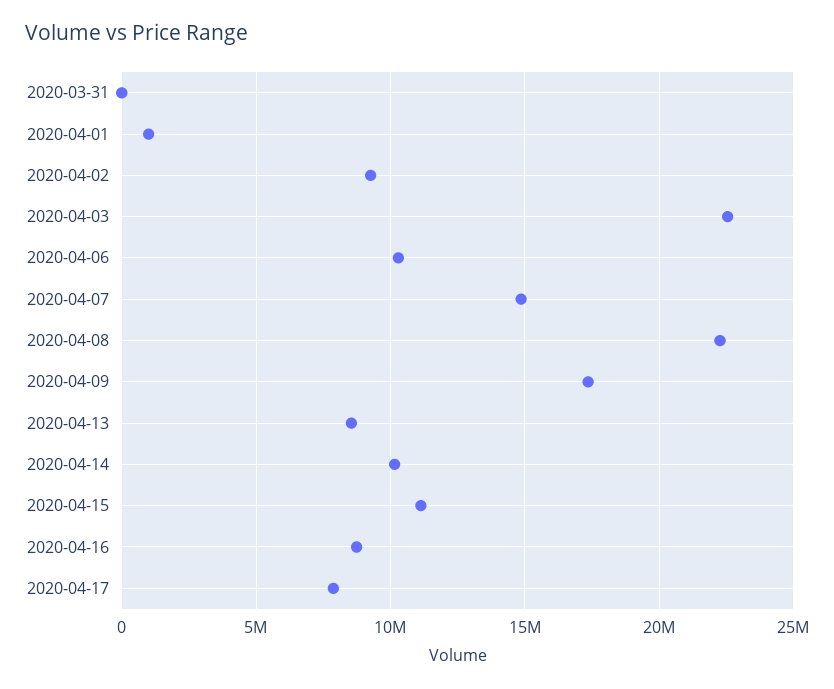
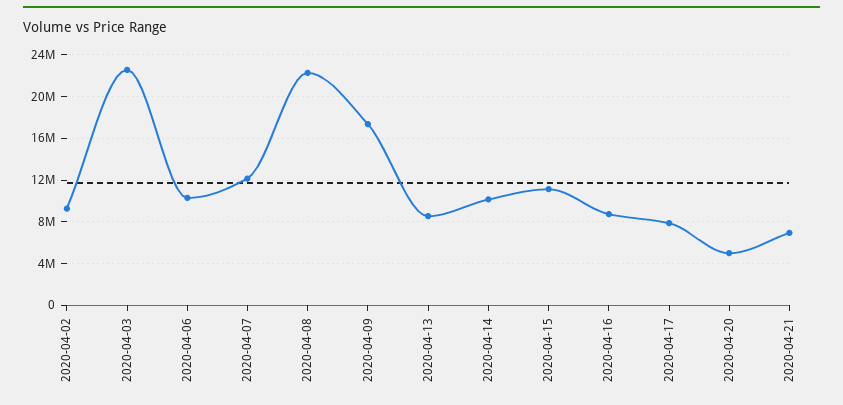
2020-03-31: 0 -> none
2020-04-01: 1000000 -> none
2020-04-07: 15000000 -> 12000000
2020-04-20: none -> 5000000
2020-04-21: none -> 7000000

